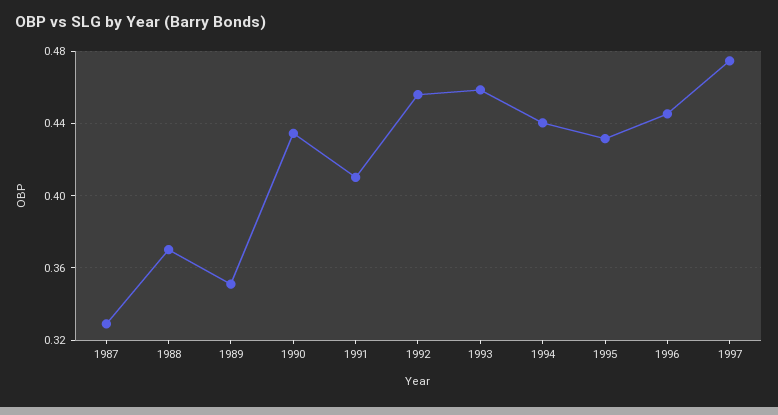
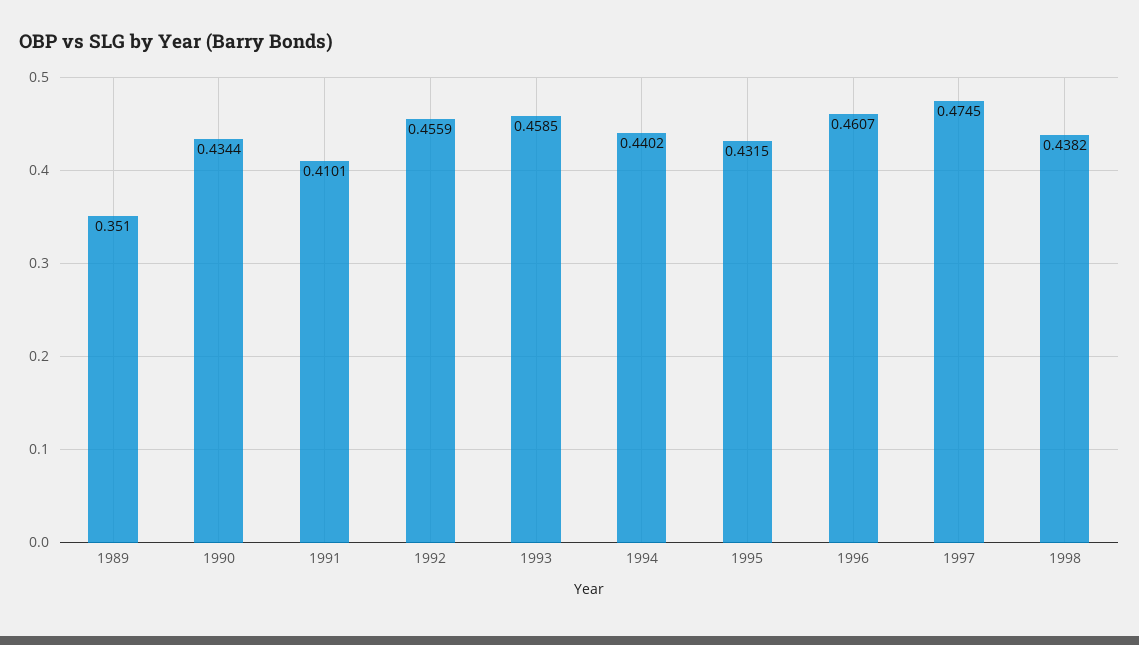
1987: 0.33 -> none
1988: 0.37 -> none
1996: 0.445 -> 0.4607
1998: none -> 0.4382

